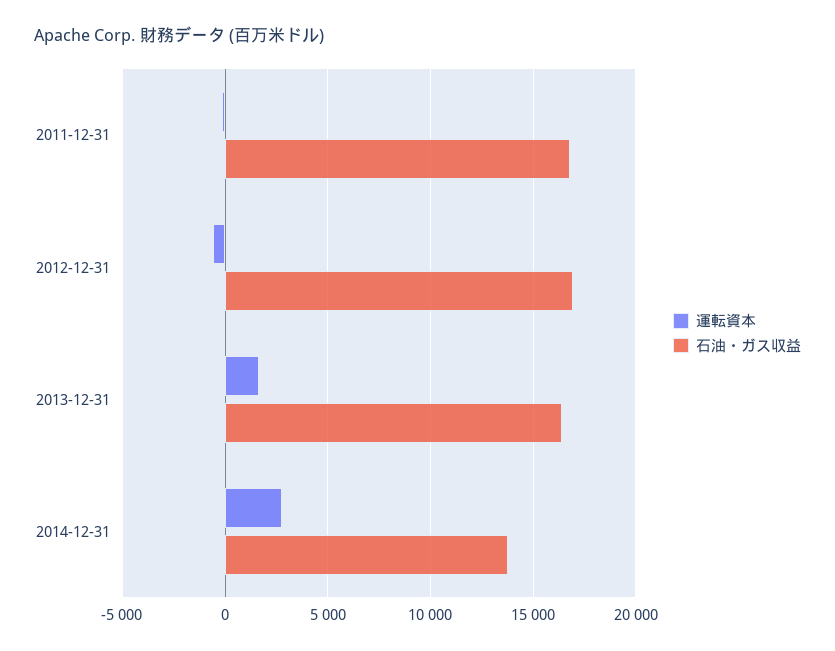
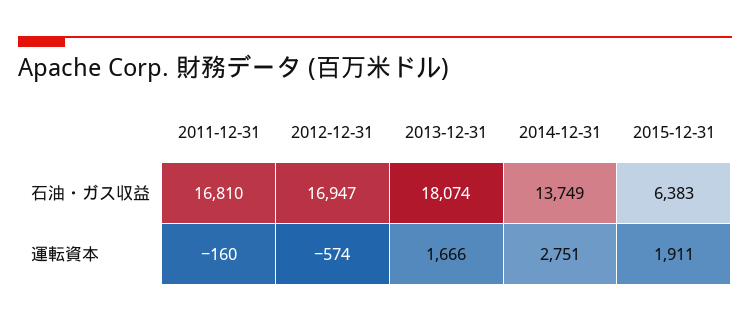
石油・ガス収益, 2013-12-31: 16500 -> 18074
石油・ガス収益, 2015-12-31: none -> 6383
運転資本, 2015-12-31: none -> 1911

